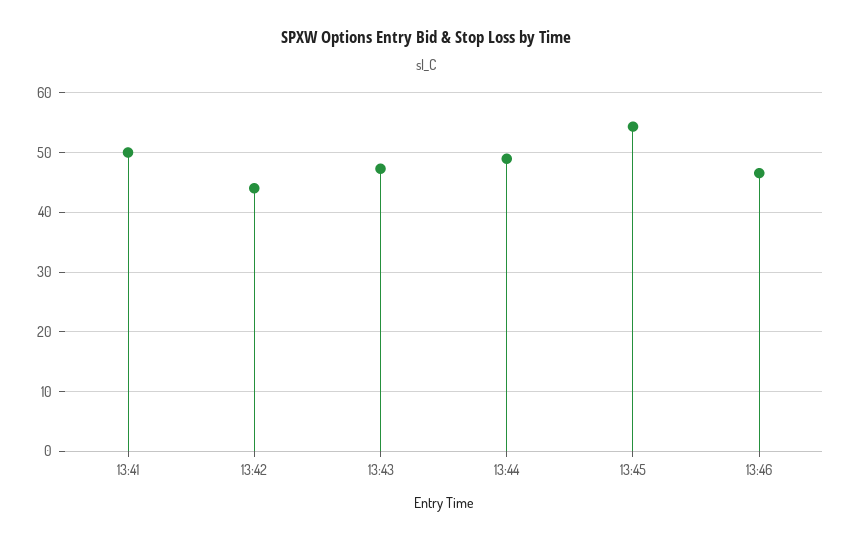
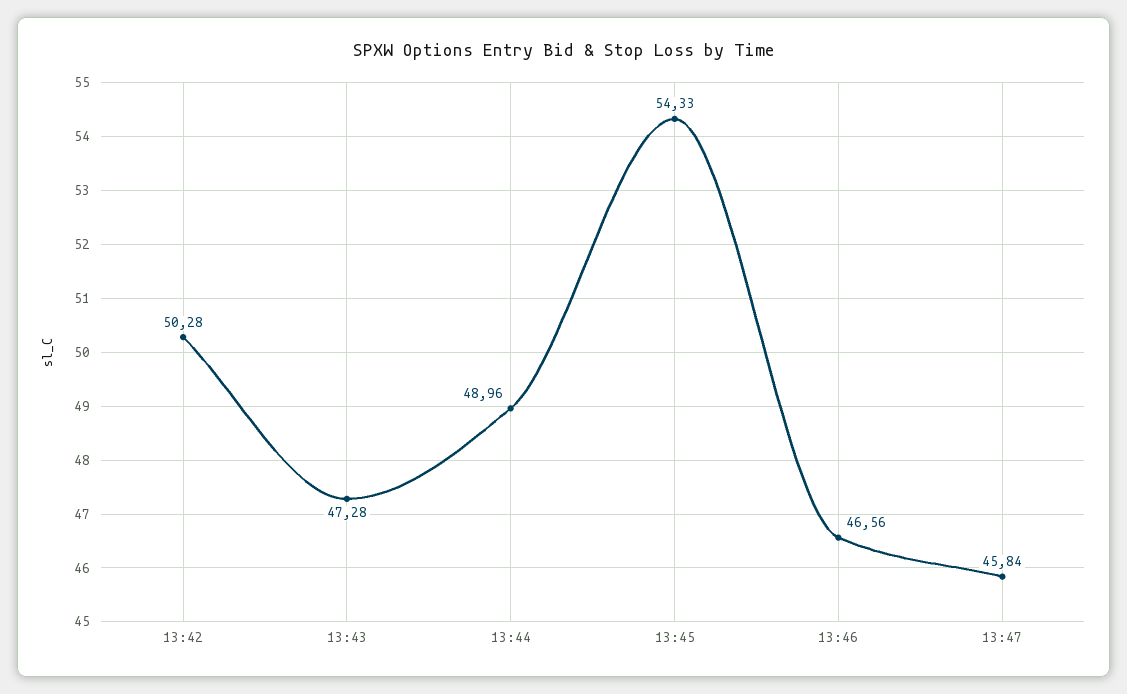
13:41: 50 -> none
13:42: 44 -> 50.28
13:47: none -> 45.84

